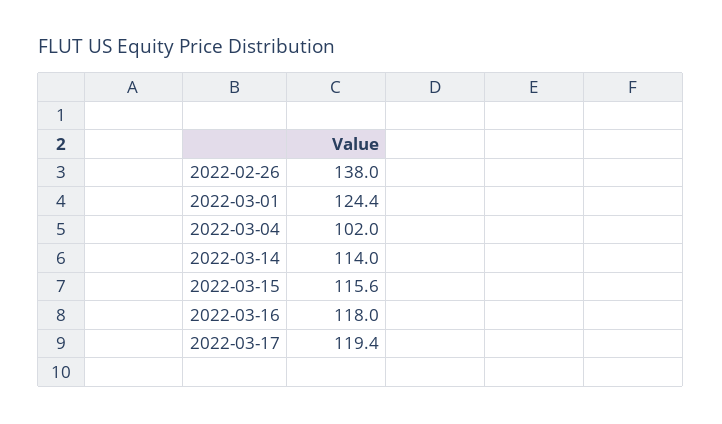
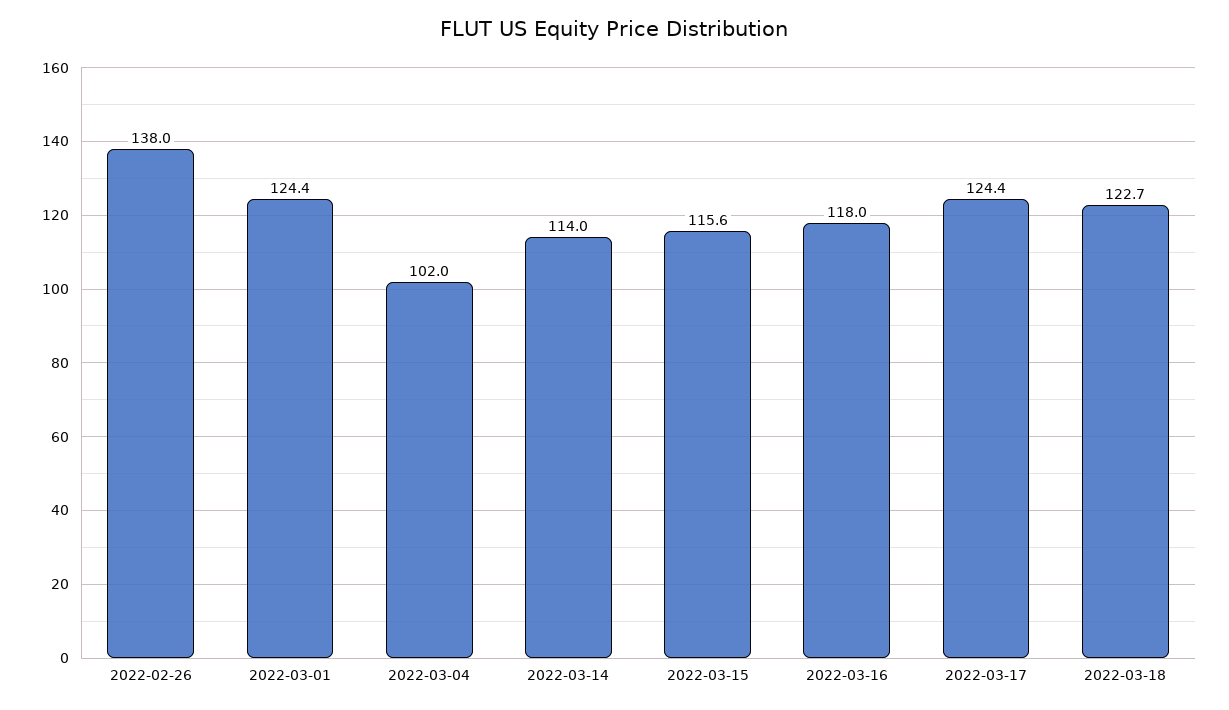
2022-03-17: 119.4 -> 124.4
2022-03-18: none -> 122.7

